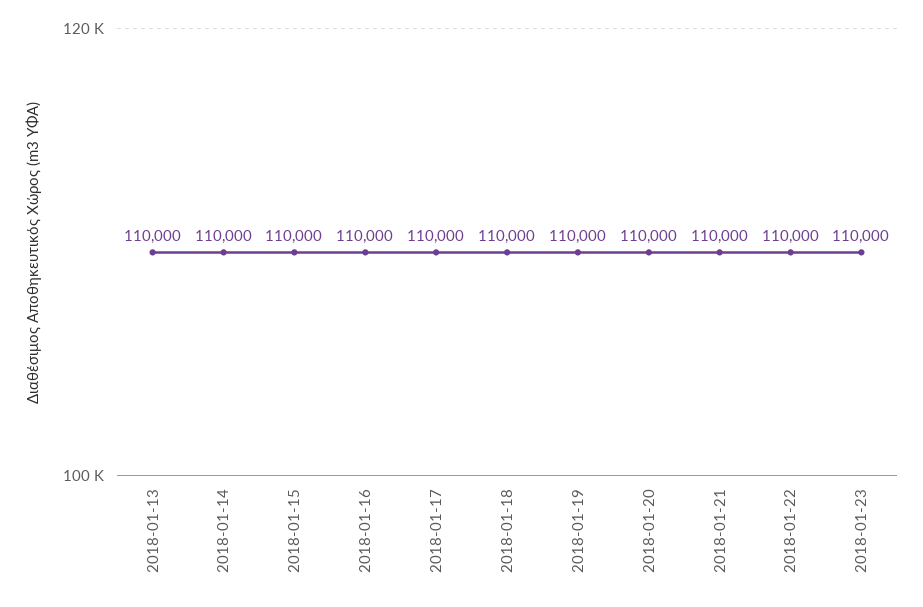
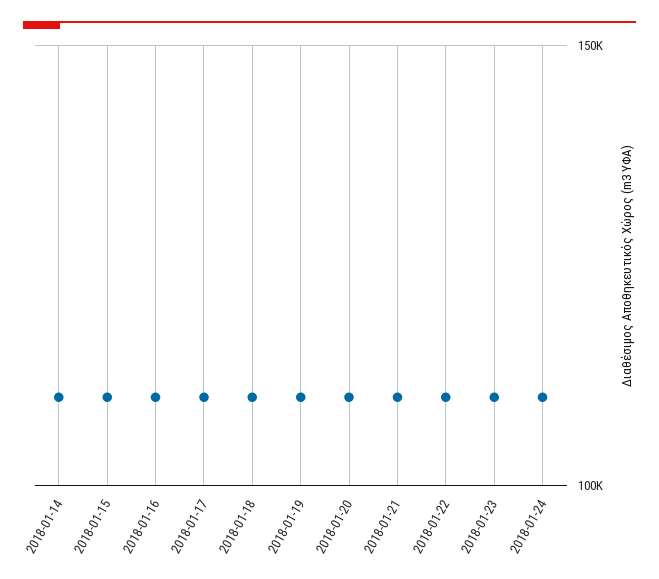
2018-01-13: 110000 -> none
2018-01-24: none -> 110000

